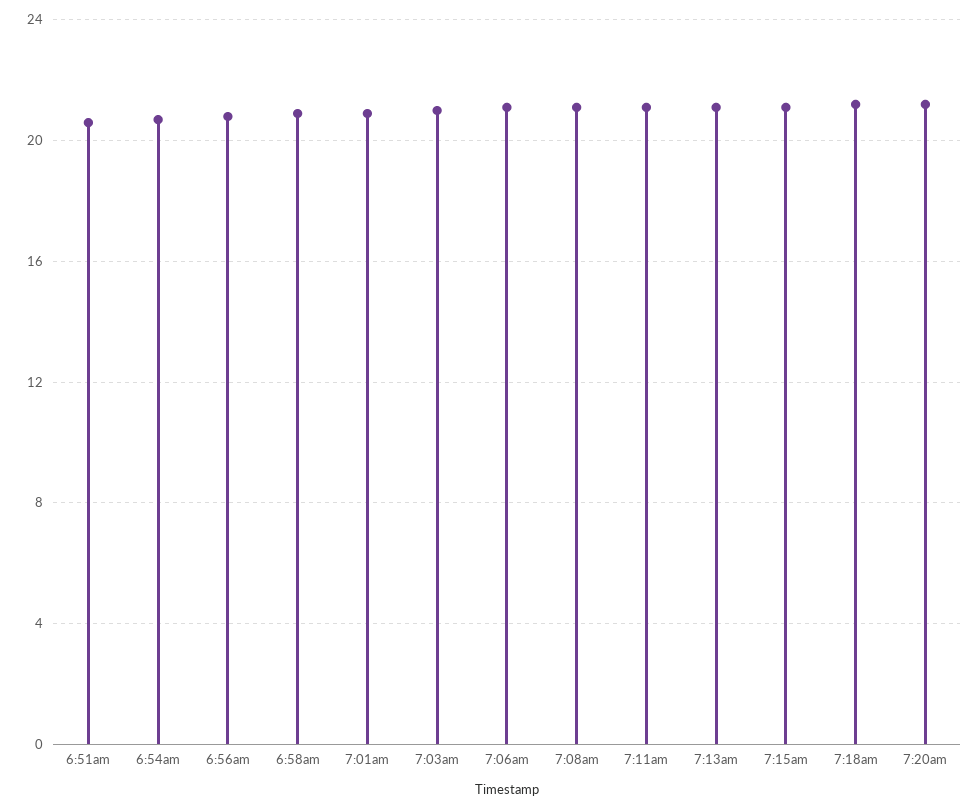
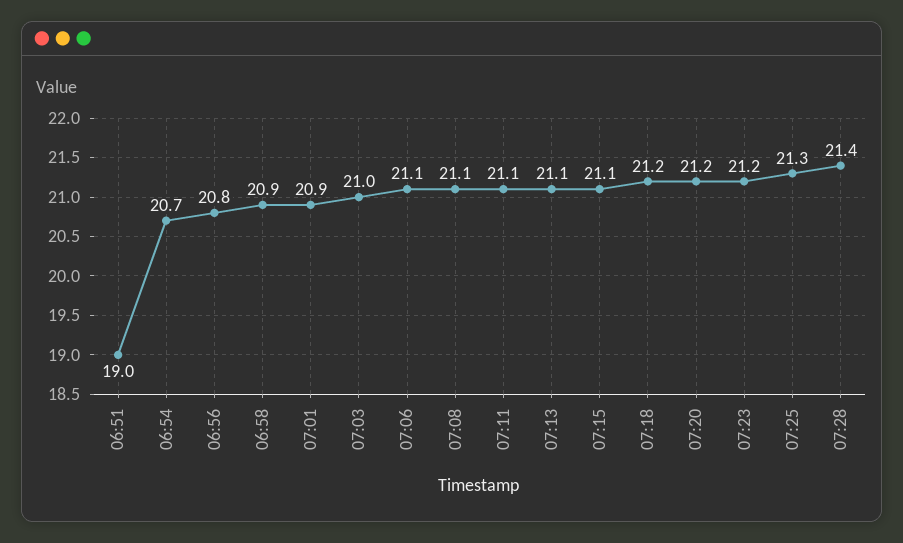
6:51am: 20.5 -> 19
07:23: none -> 21.2
07:25: none -> 21.3
07:28: none -> 21.4

